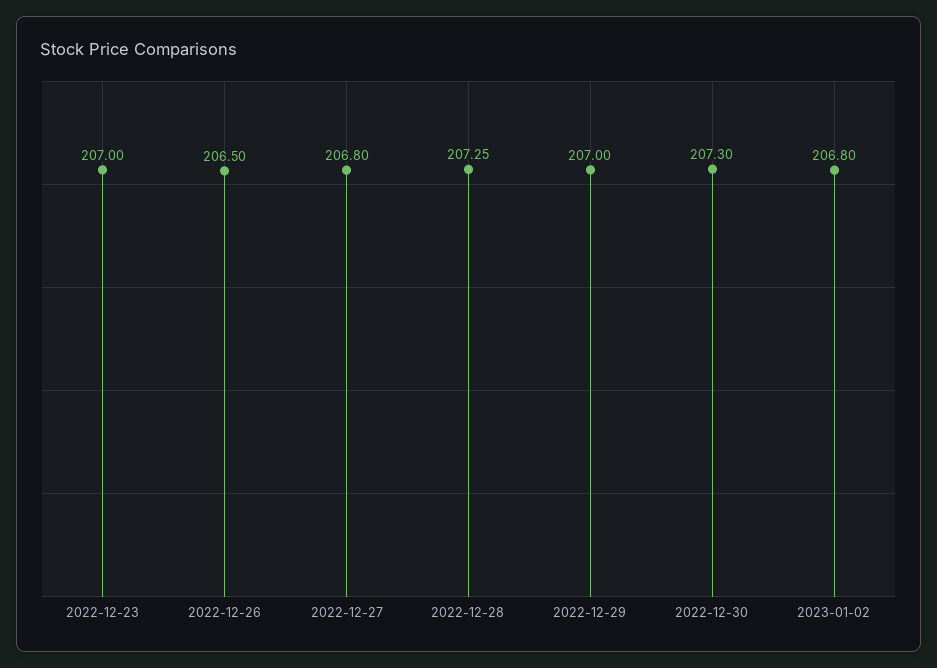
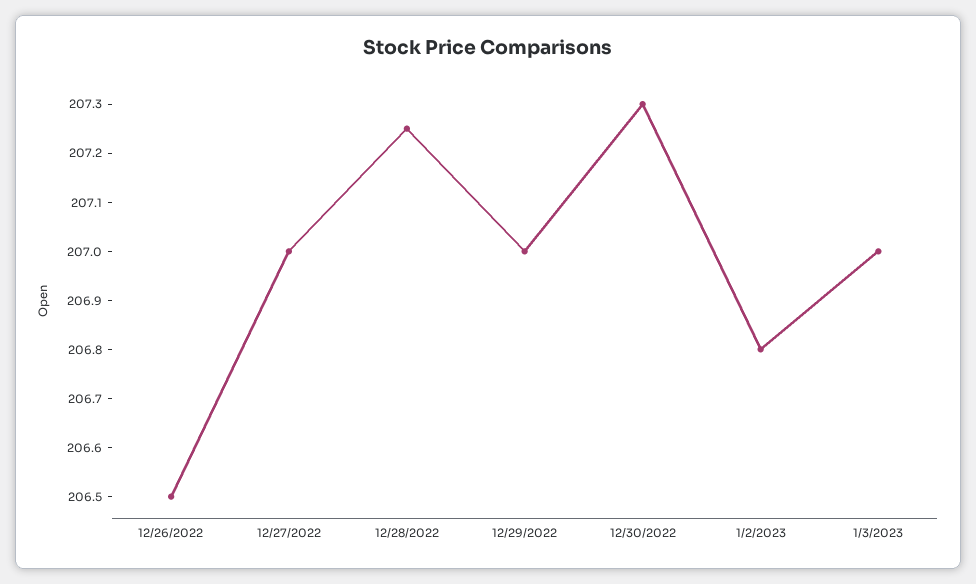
2022-12-23: 207 -> none
2022-12-27: 206.8 -> 207
1/3/2023: none -> 207

